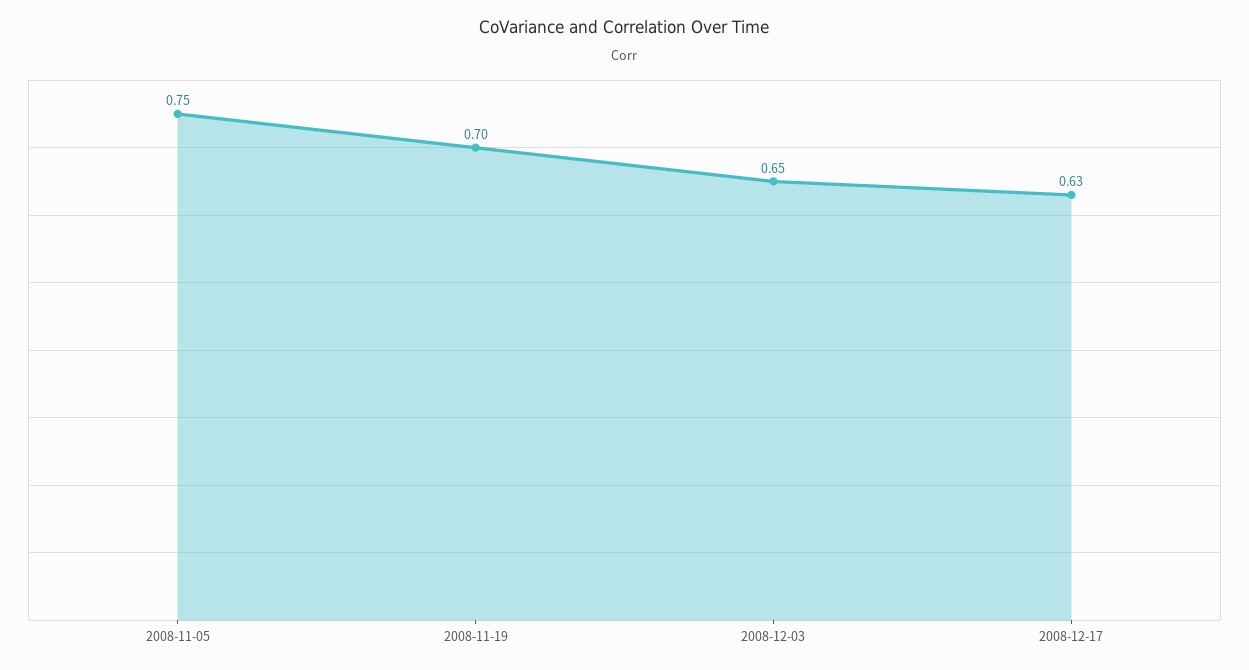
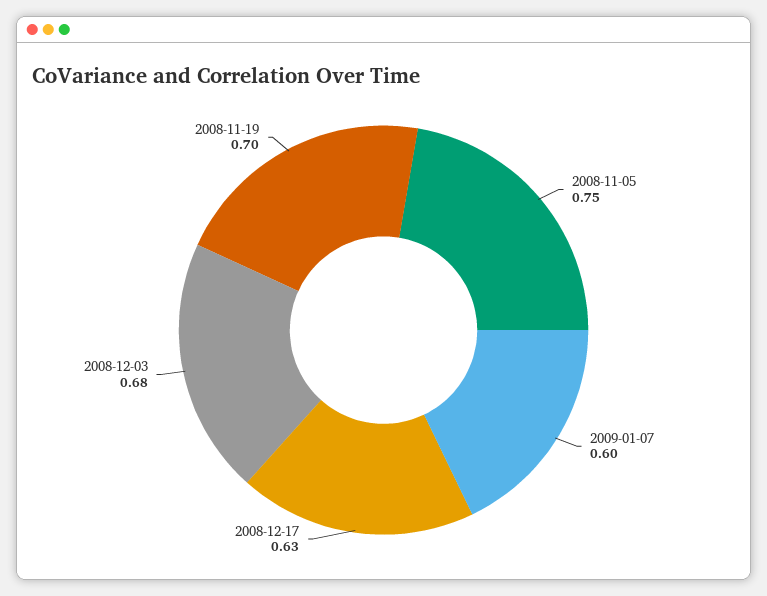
2008-12-03: 0.65 -> 0.68
2009-01-07: none -> 0.6

